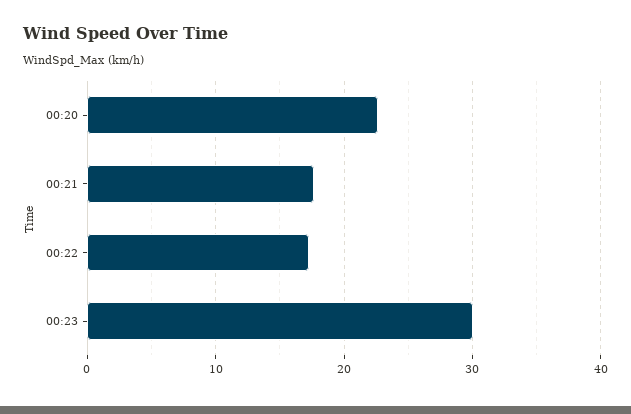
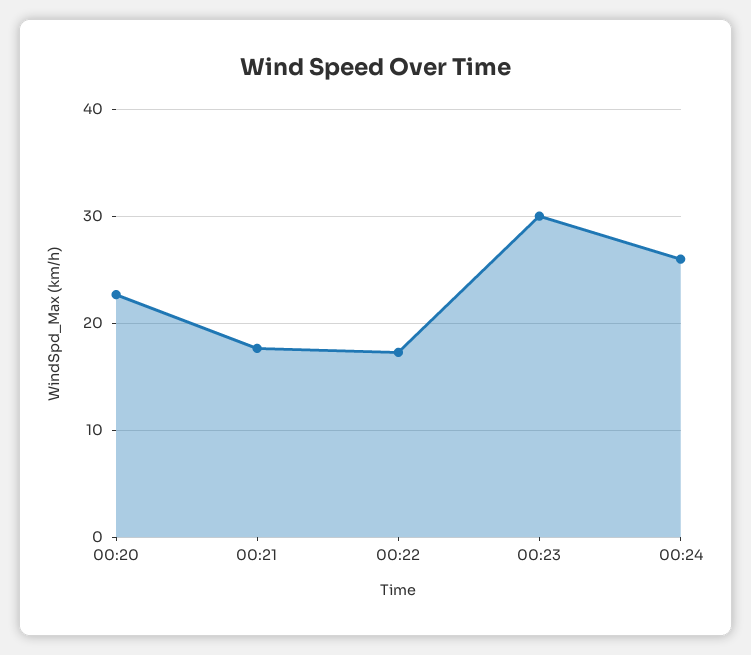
00:24: none -> 26

